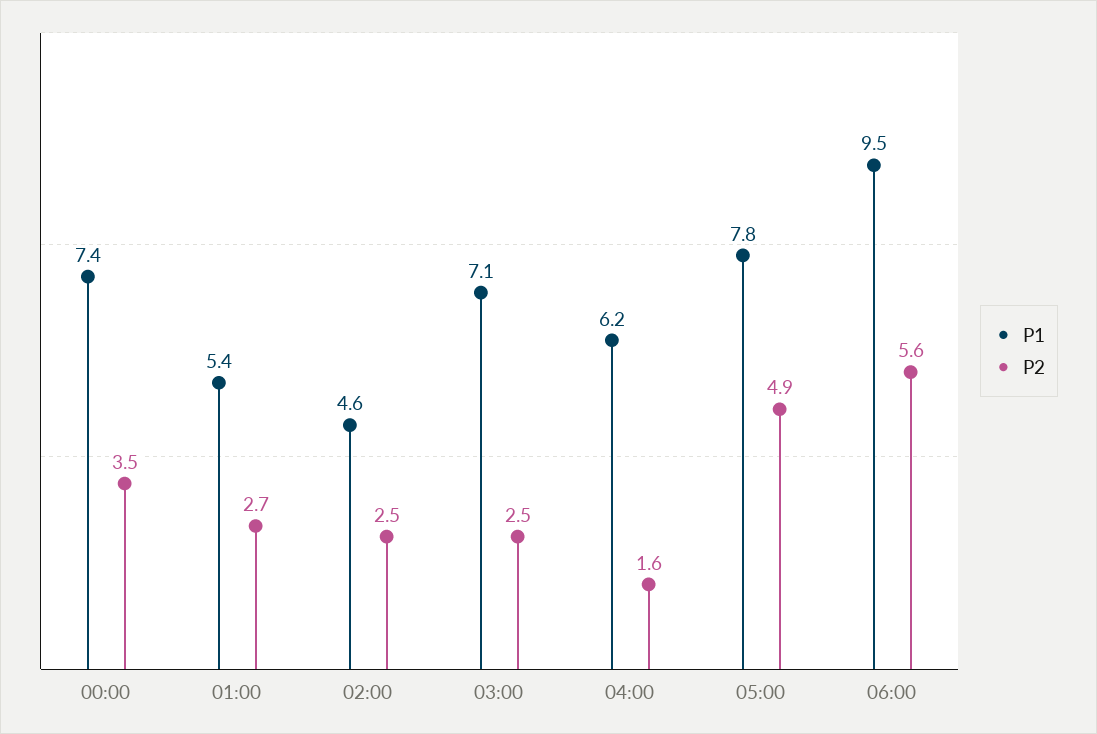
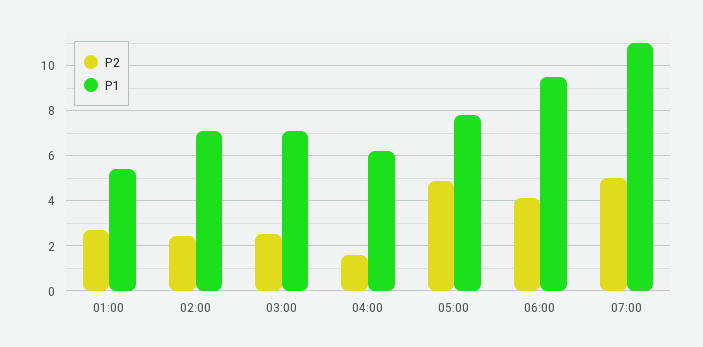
P1, 00:00: 7.4 -> none
P2, 00:00: 3.5 -> none
P1, 02:00: 4.6 -> 7
P2, 06:00: 5.6 -> 4
P2, 07:00: none -> 5
P1, 07:00: none -> 11

